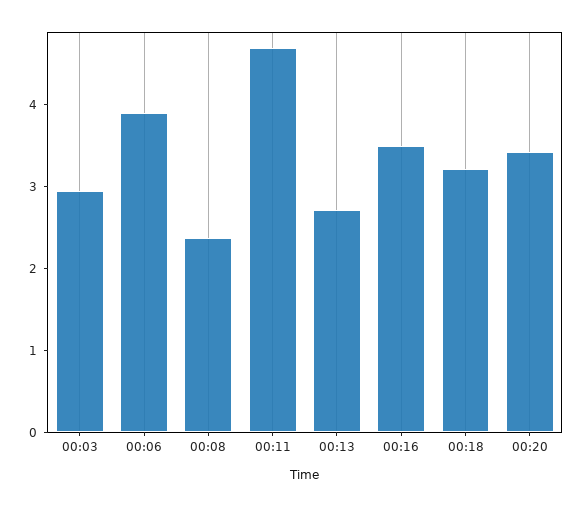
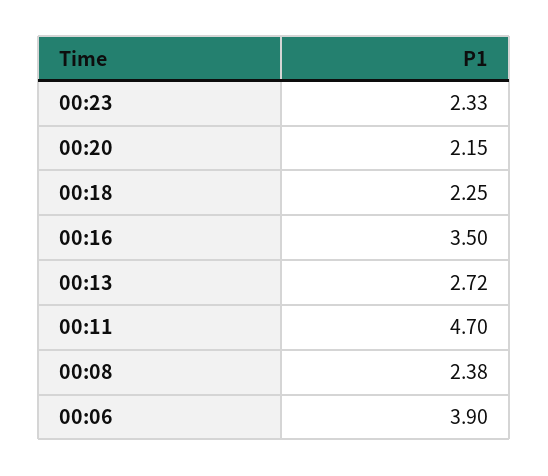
00:03: 3 -> none
00:18: 3.2 -> 2.25
00:20: 3.4 -> 2.15
00:23: none -> 2.33

